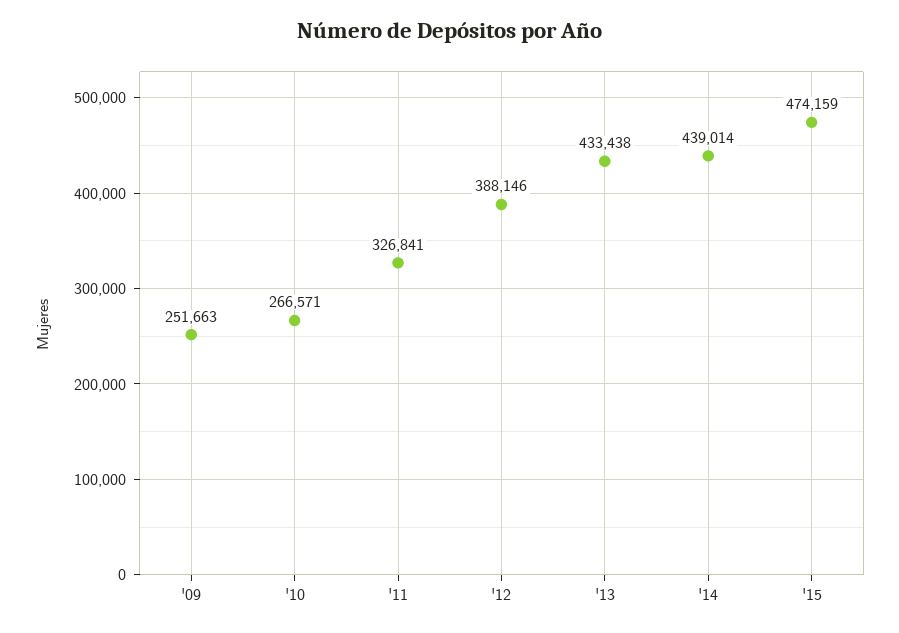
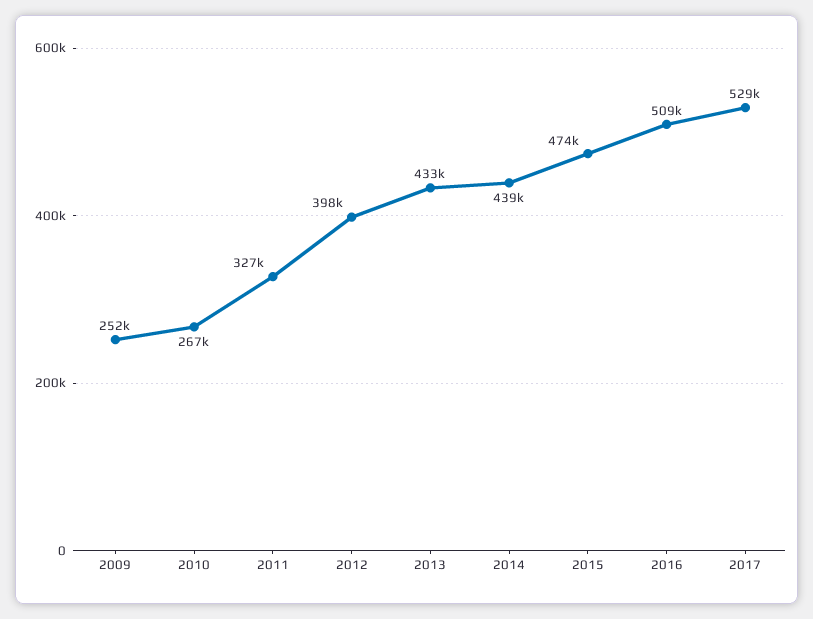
'12: 388146 -> 398000
2016: none -> 509000
2017: none -> 529000

